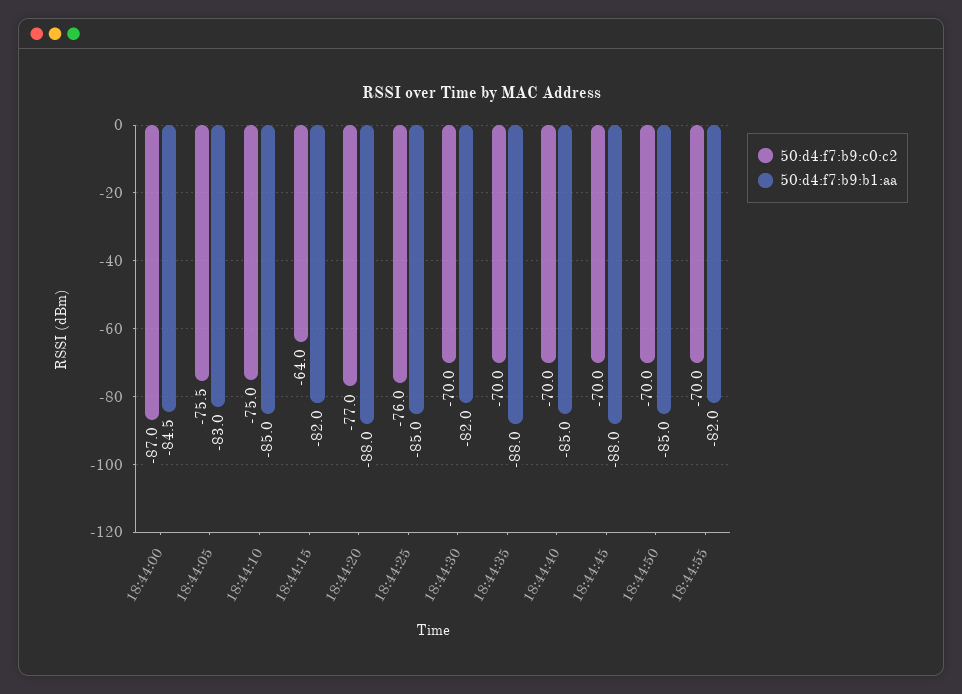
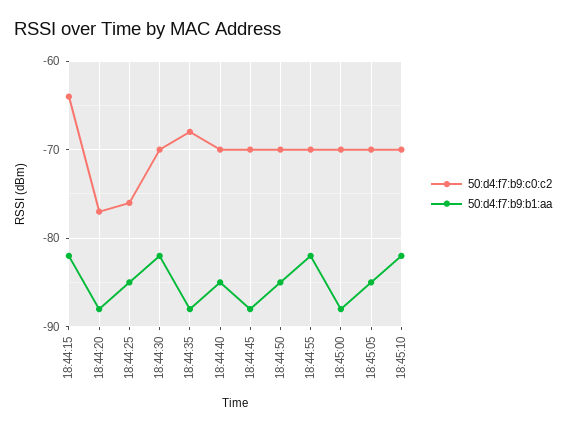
50:d4:f7:b9:c0:c2, 18:44:00: -87 -> none
50:d4:f7:b9:b1:aa, 18:44:00: -84.5 -> none
50:d4:f7:b9:c0:c2, 18:44:05: -75.5 -> none
50:d4:f7:b9:b1:aa, 18:44:05: -83 -> none
50:d4:f7:b9:c0:c2, 18:44:10: -75 -> none
50:d4:f7:b9:b1:aa, 18:44:10: -85 -> none
50:d4:f7:b9:c0:c2, 18:44:35: -70 -> -68
50:d4:f7:b9:c0:c2, 18:45:00: none -> -70
50:d4:f7:b9:b1:aa, 18:45:00: none -> -88
50:d4:f7:b9:c0:c2, 18:45:05: none -> -70
50:d4:f7:b9:b1:aa, 18:45:05: none -> -85
50:d4:f7:b9:c0:c2, 18:45:10: none -> -70
50:d4:f7:b9:b1:aa, 18:45:10: none -> -82

